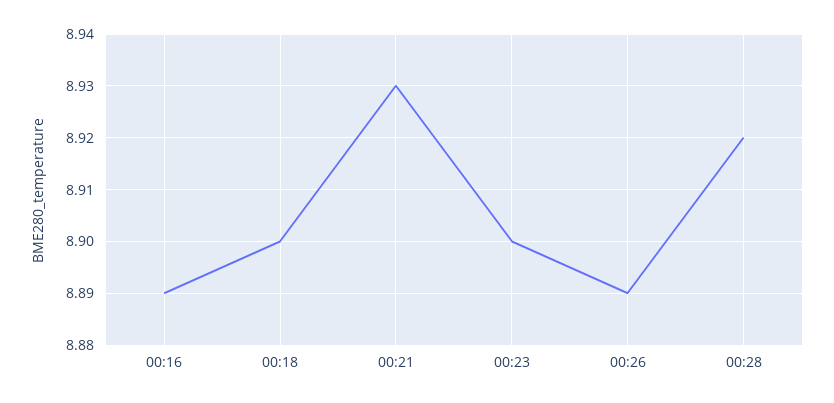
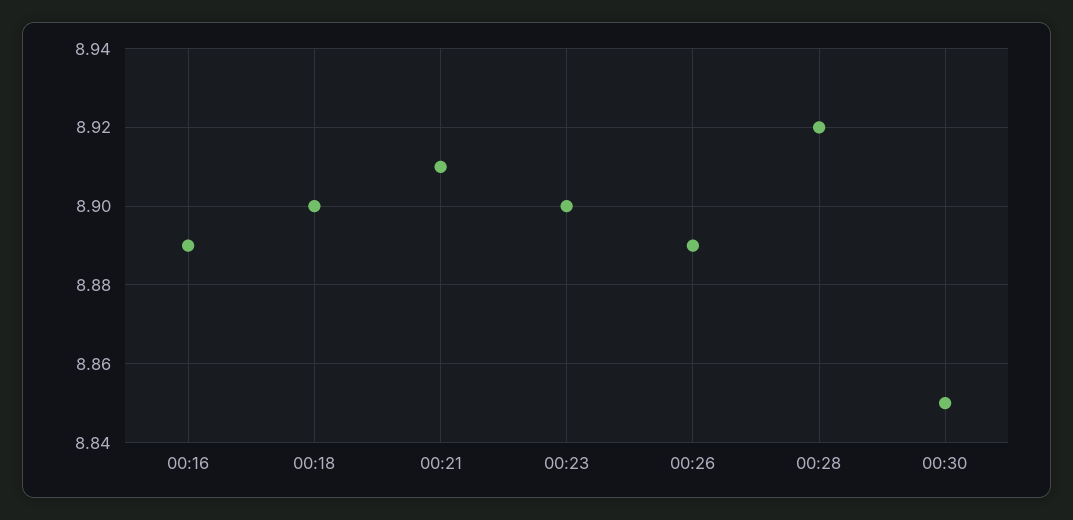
00:21: 8.93 -> 8.91
00:30: none -> 8.85

